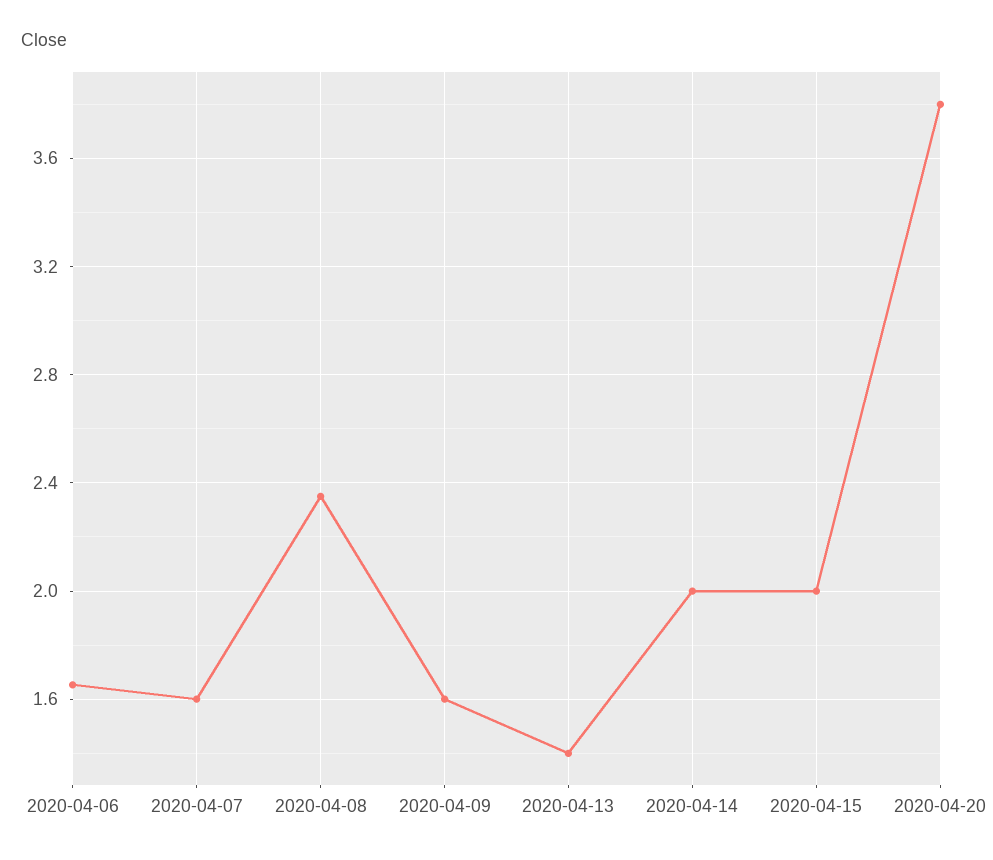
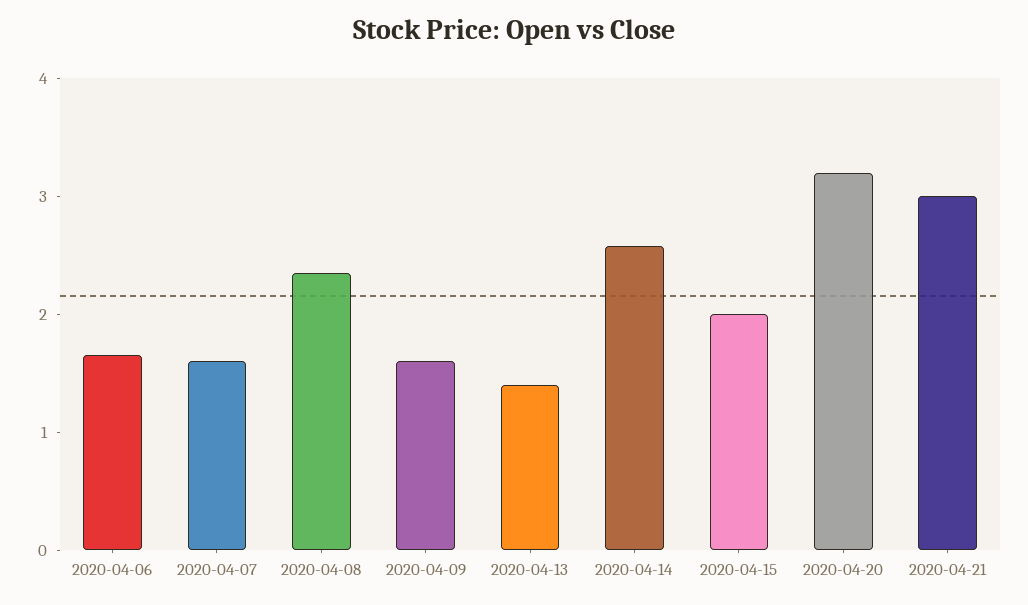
2020-04-14: 2 -> 2.6
2020-04-20: 3.8 -> 3.2
2020-04-21: none -> 3

